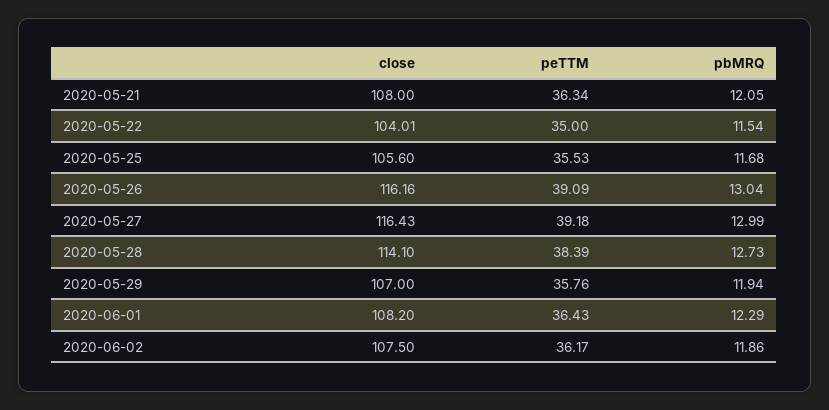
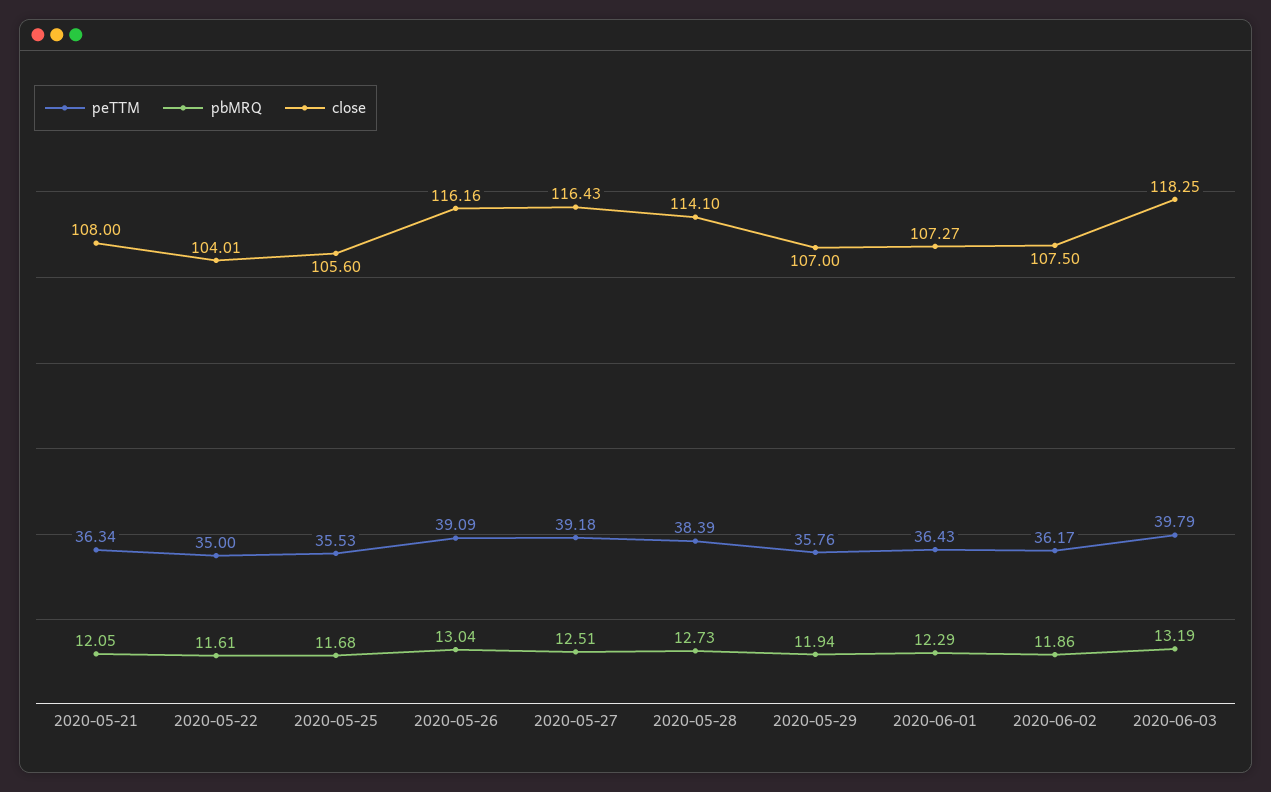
pbMRQ, 2020-05-22: 11.54 -> 11.61
pbMRQ, 2020-05-27: 12.99 -> 12.51
close, 2020-06-01: 108.2 -> 107.27
peTTM, 2020-06-03: none -> 39.79
pbMRQ, 2020-06-03: none -> 13.19
close, 2020-06-03: none -> 118.25

